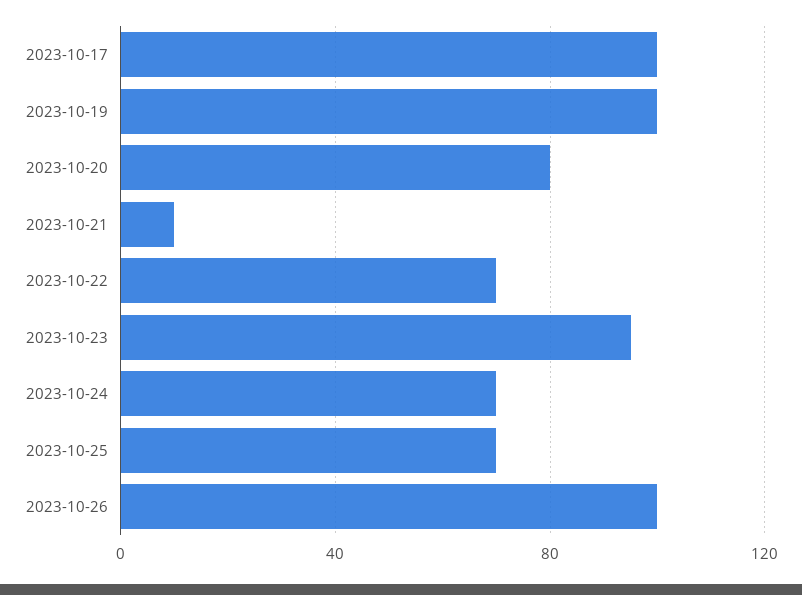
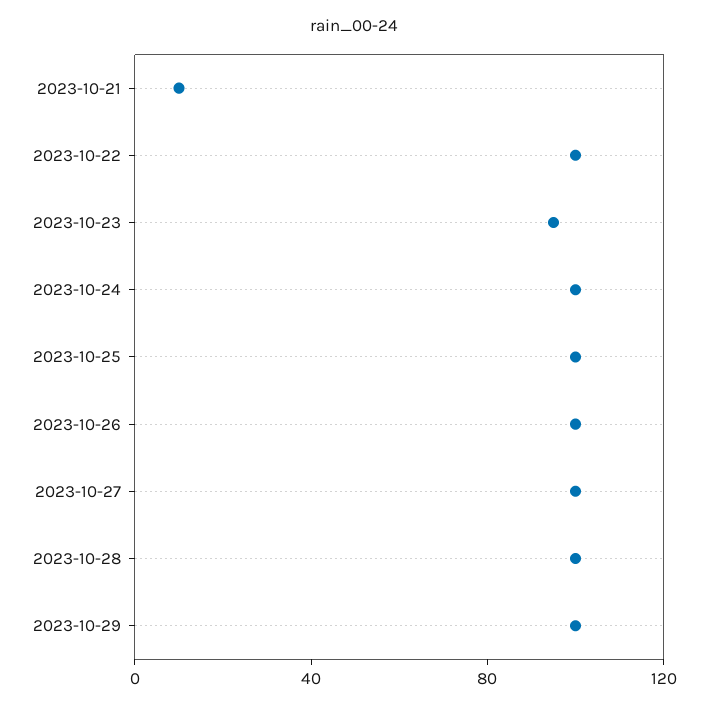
2023-10-17: 100 -> none
2023-10-19: 100 -> none
2023-10-20: 80 -> none
2023-10-22: 70 -> 100
2023-10-24: 70 -> 100
2023-10-25: 70 -> 100
2023-10-27: none -> 100
2023-10-28: none -> 100
2023-10-29: none -> 100

